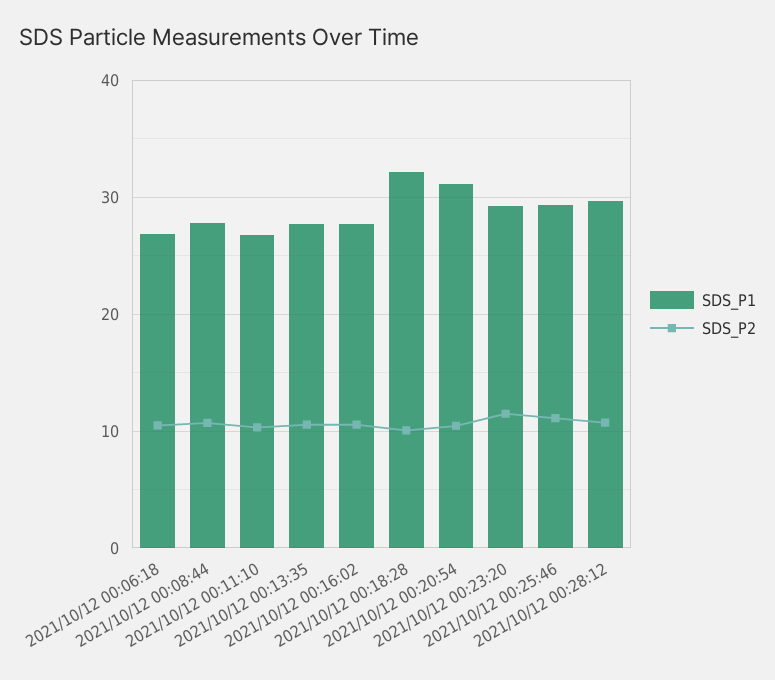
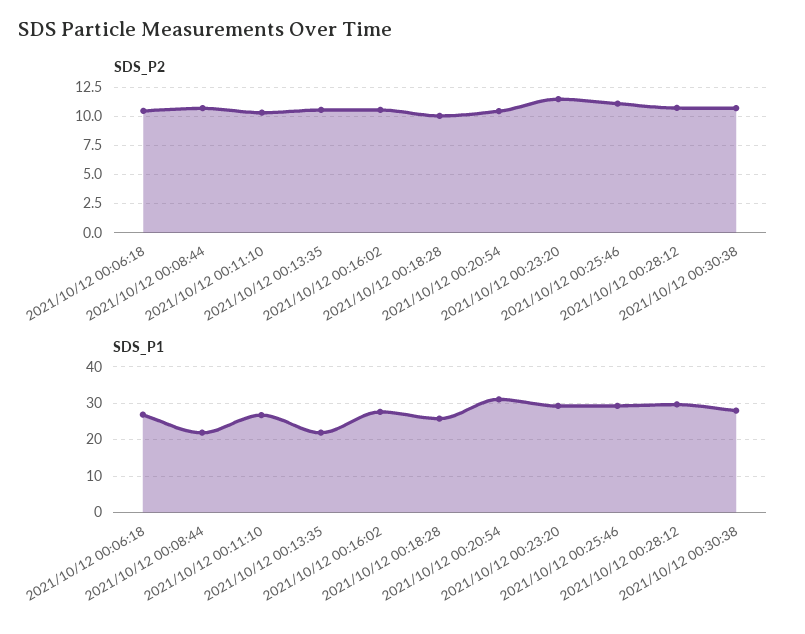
SDS_P1, 2021/10/12 00:08:44: 28 -> 22
SDS_P1, 2021/10/12 00:13:35: 28 -> 22
SDS_P1, 2021/10/12 00:18:28: 32 -> 26
SDS_P2, 2021/10/12 00:30:38: none -> 10
SDS_P1, 2021/10/12 00:30:38: none -> 28

